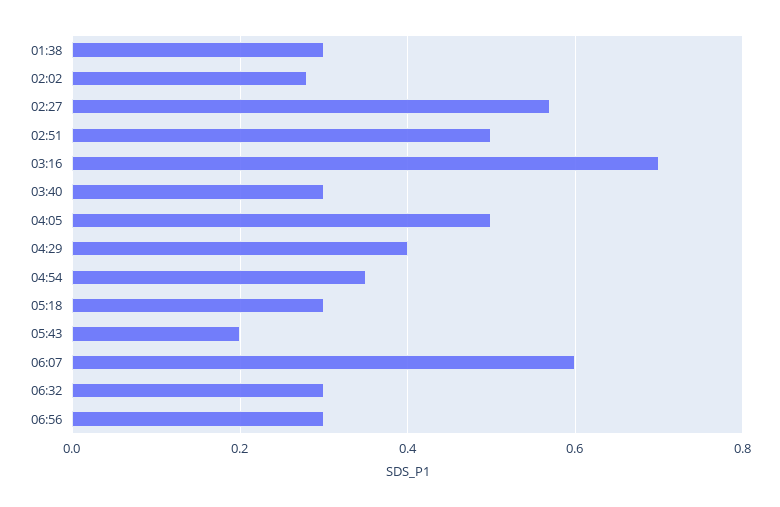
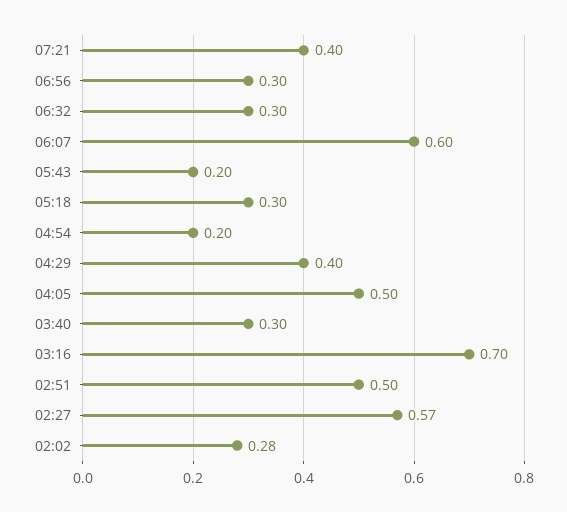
01:38: 0.3 -> none
04:54: 0.35 -> 0.2
07:21: none -> 0.4

